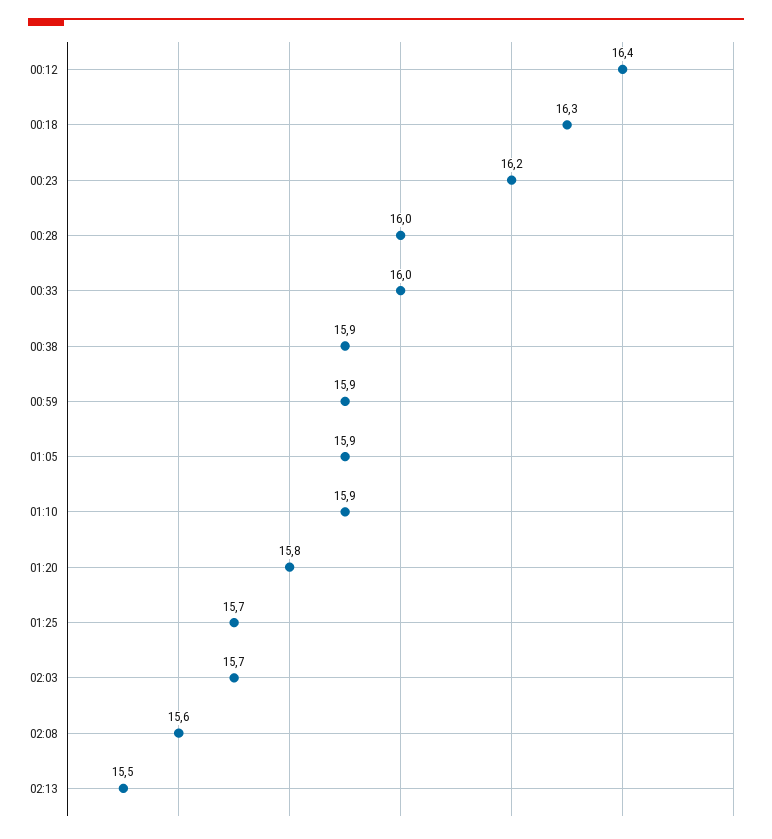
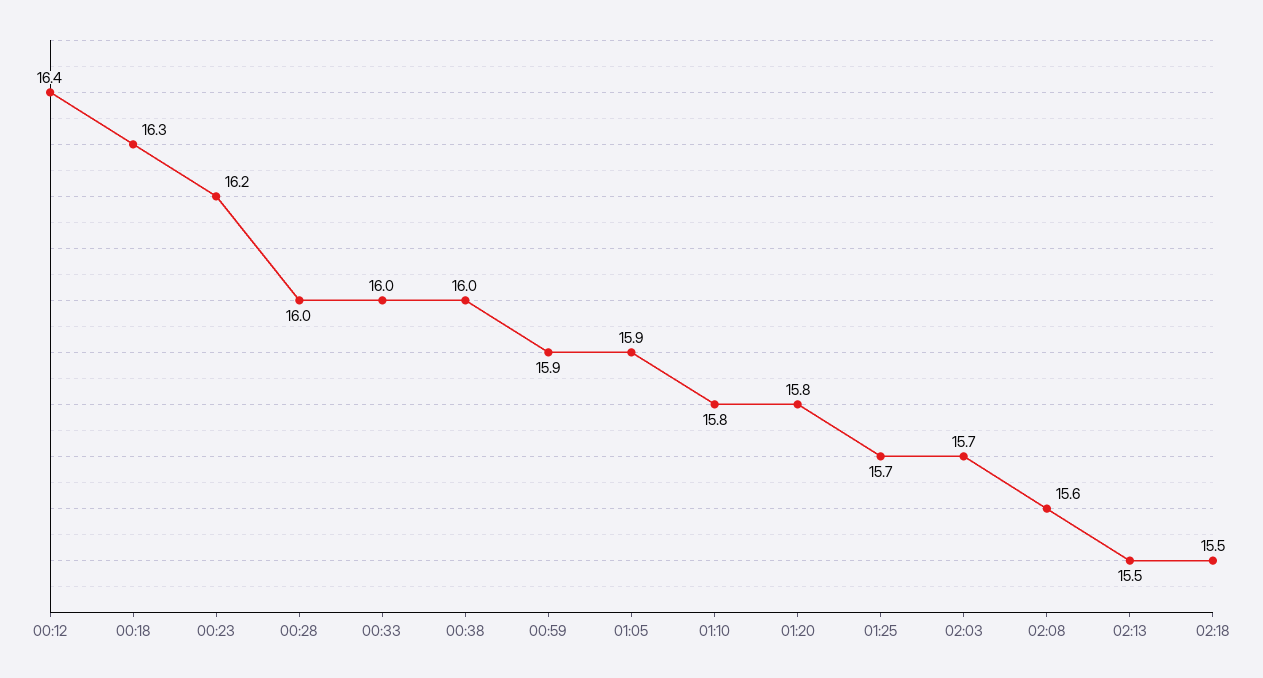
00:38: 15.9 -> 16
01:10: 15.9 -> 15.8
02:18: none -> 15.5

